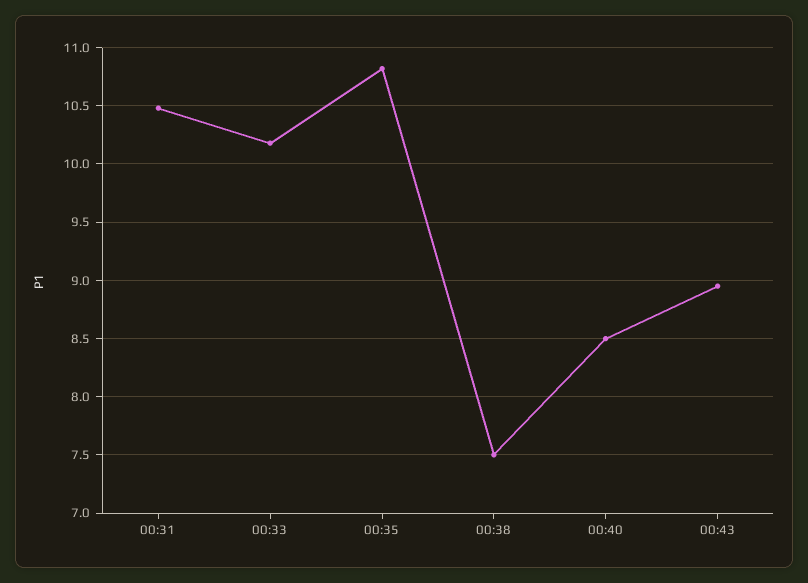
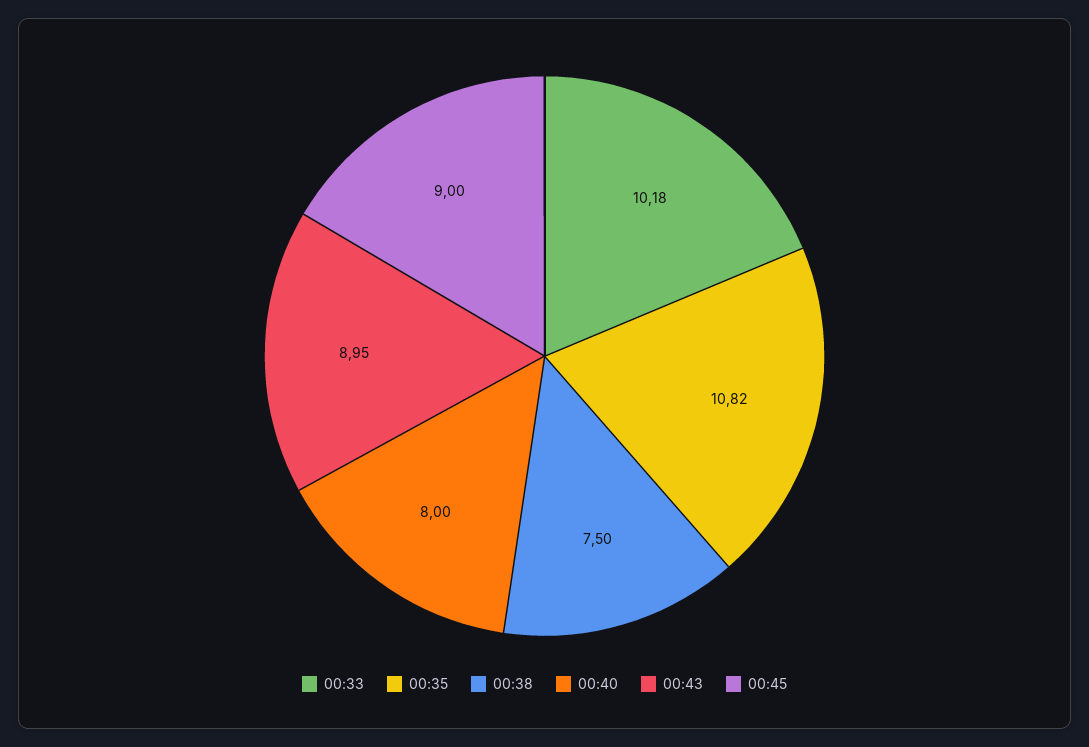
00:31: 10.5 -> none
00:40: 8.5 -> 8
00:45: none -> 9

